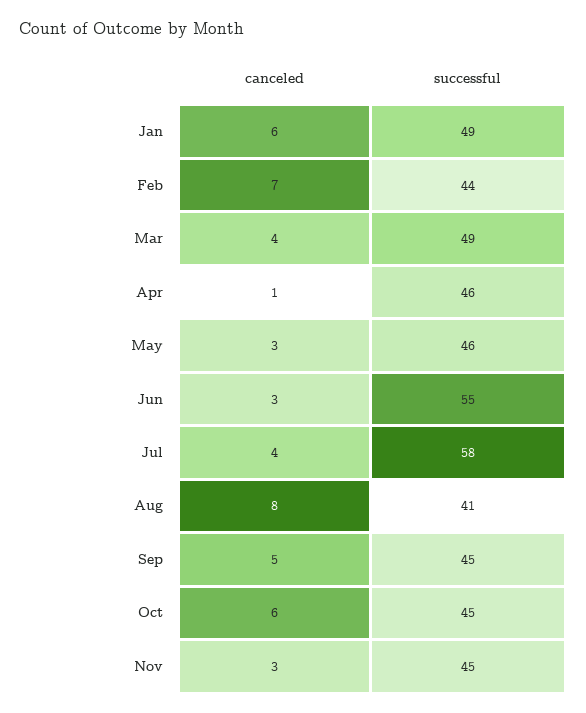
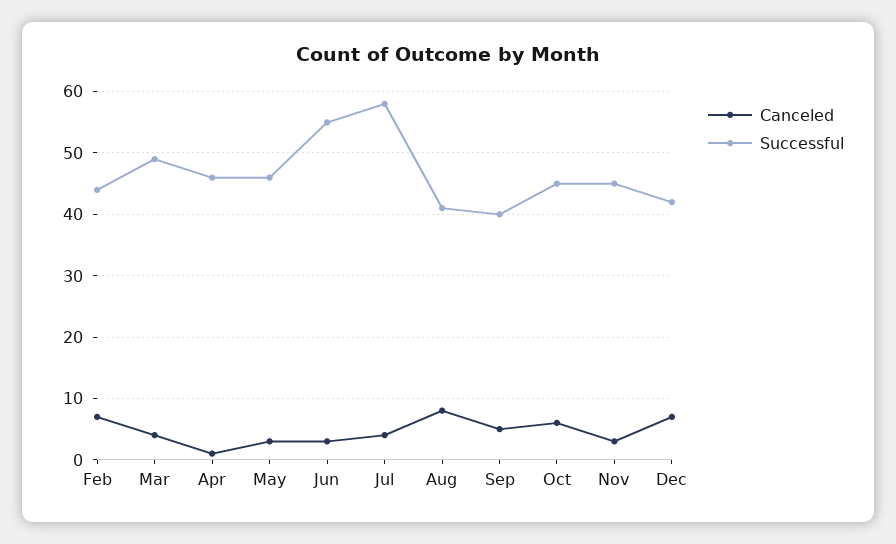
canceled, Jan: 6 -> none
successful, Jan: 49 -> none
successful, Sep: 45 -> 40
canceled, Dec: none -> 7
successful, Dec: none -> 42

